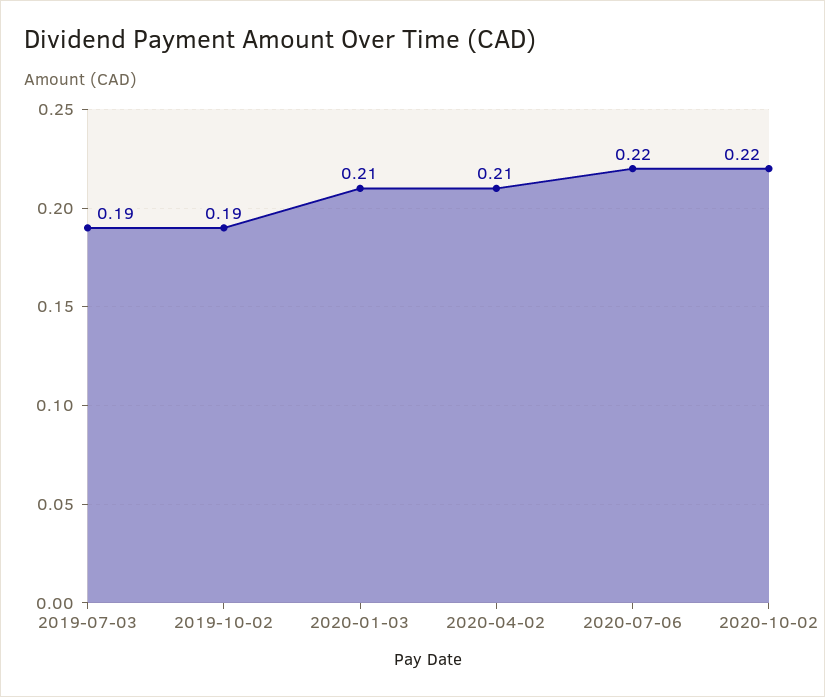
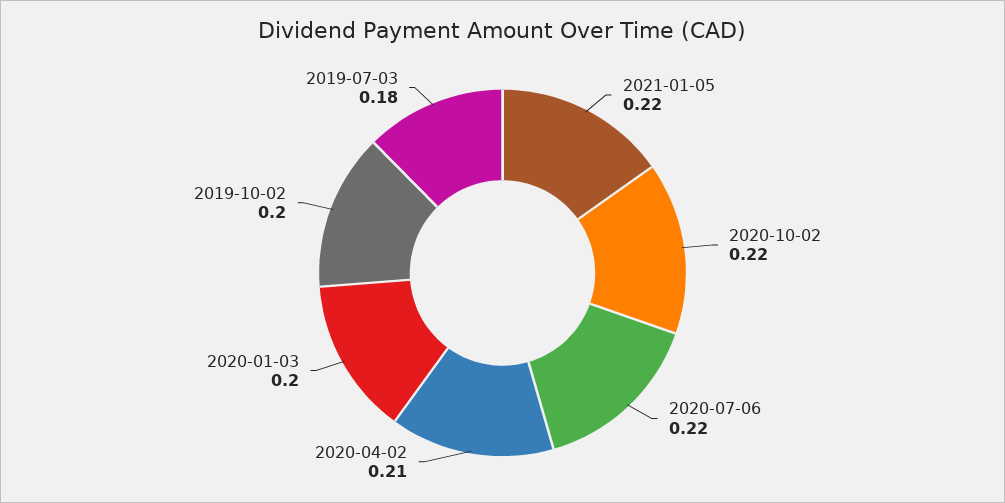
2019-07-03: 0.19 -> 0.18
2019-10-02: 0.19 -> 0.2
2020-01-03: 0.21 -> 0.2
2021-01-05: none -> 0.22

